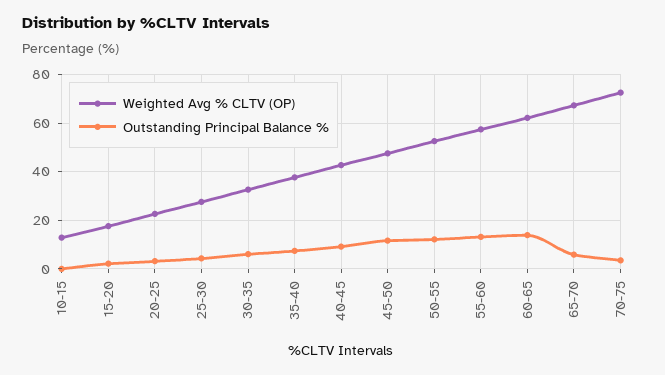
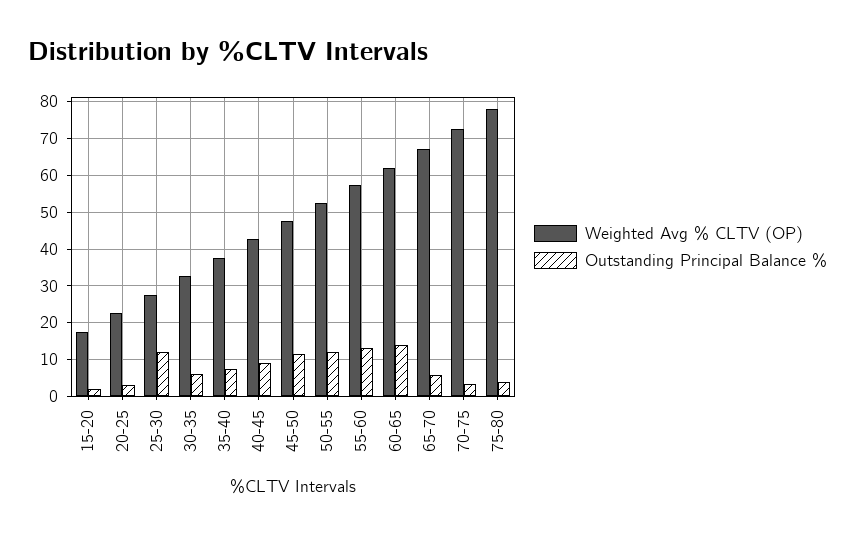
Weighted Avg % CLTV (OP), 10-15: 12.5 -> none
Outstanding Principal Balance %, 10-15: 0 -> none
Outstanding Principal Balance %, 25-30: 5 -> 12
Weighted Avg % CLTV (OP), 75-80: none -> 78
Outstanding Principal Balance %, 75-80: none -> 4

